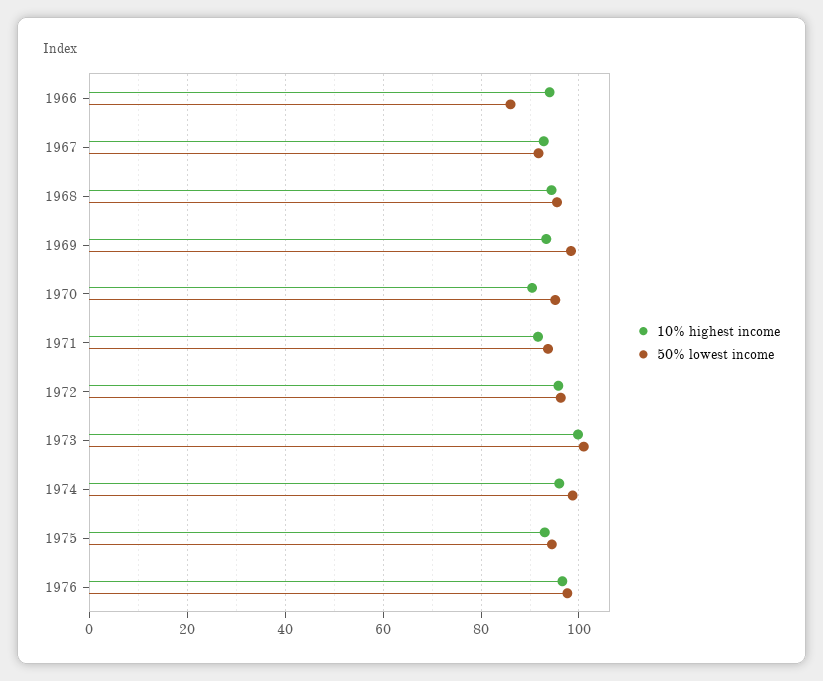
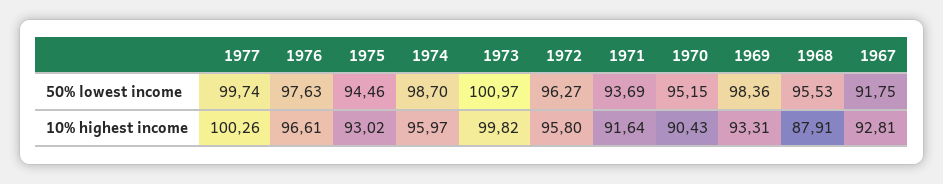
10% highest income, 1966: 94 -> none
50% lowest income, 1966: 86 -> none
10% highest income, 1968: 94 -> 87.91
50% lowest income, 1977: none -> 99.74
10% highest income, 1977: none -> 100.26

